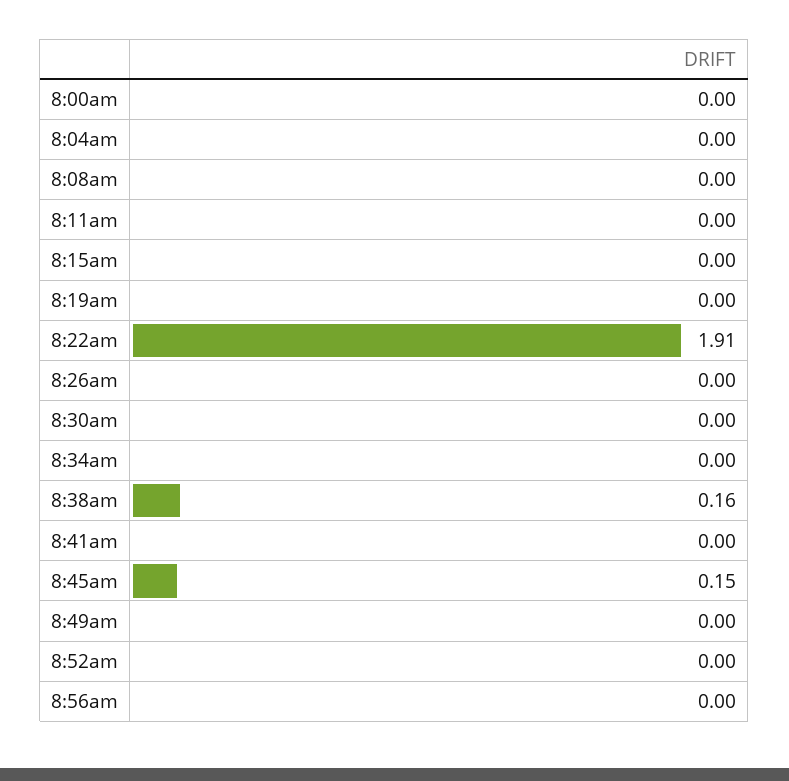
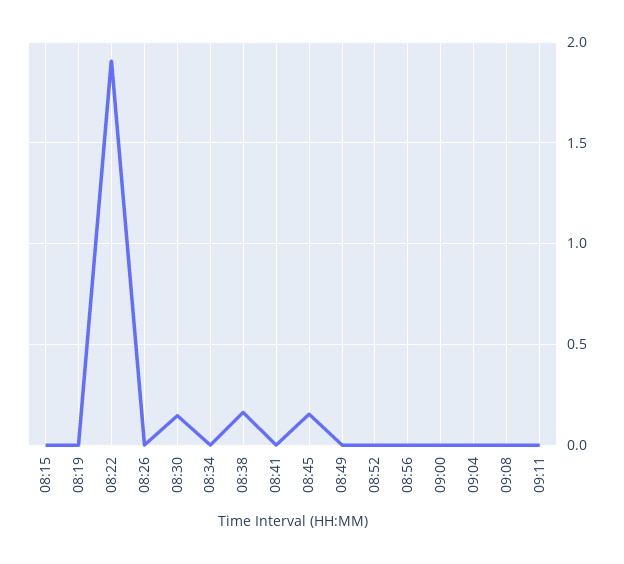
8:00am: 0 -> none
8:04am: 0 -> none
8:08am: 0 -> none
8:11am: 0 -> none
8:30am: 0 -> 0.15
09:00: none -> 0
09:04: none -> 0
09:08: none -> 0
09:11: none -> 0

